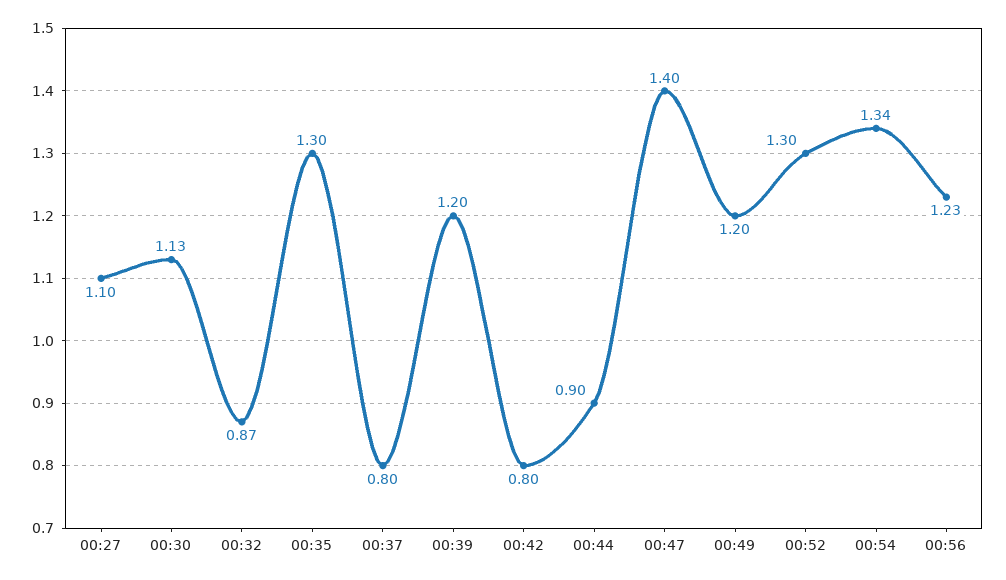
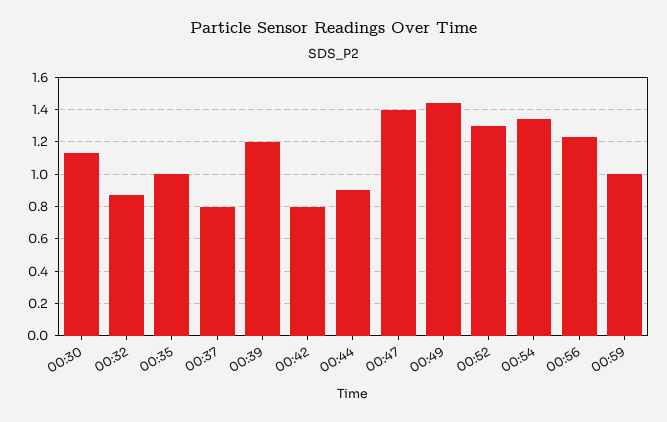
00:27: 1.1 -> none
00:35: 1.3 -> 1
00:49: 1.2 -> 1.45
00:59: none -> 1

